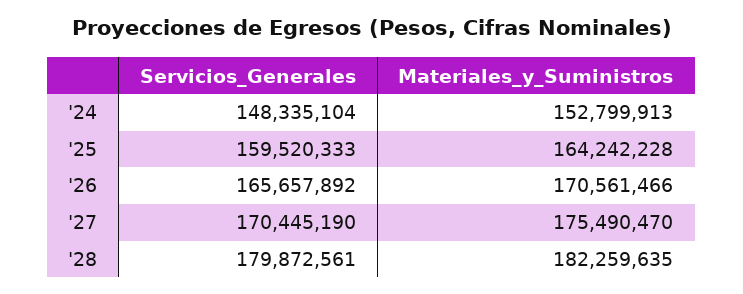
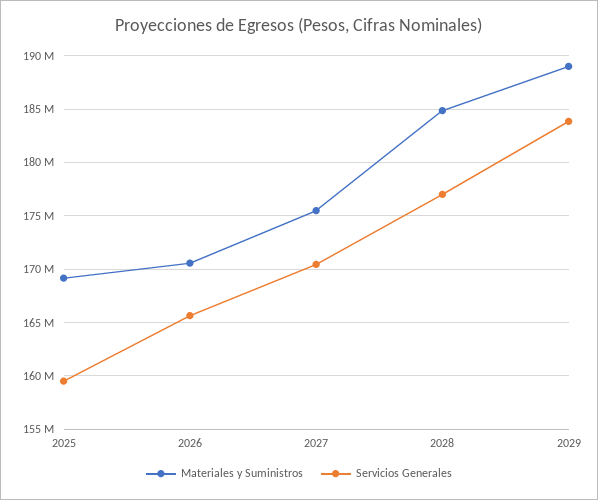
Servicios_Generales, '24: 148335104 -> none
Materiales_y_Suministros, '24: 152799913 -> none
Materiales_y_Suministros, '25: 164242228 -> 169000000
Servicios_Generales, '28: 179872561 -> 177000000
Materiales_y_Suministros, '28: 182259635 -> 185000000
Materiales_y_Suministros, 2029: none -> 189000000
Servicios_Generales, 2029: none -> 184000000

